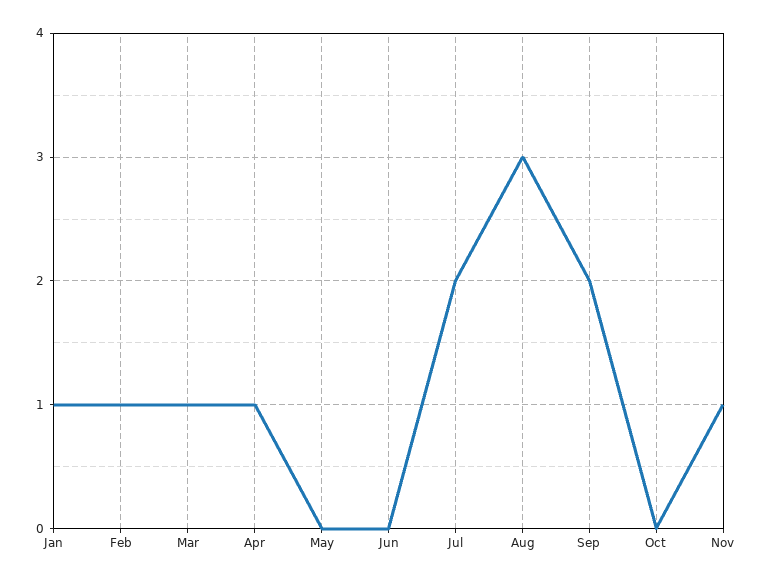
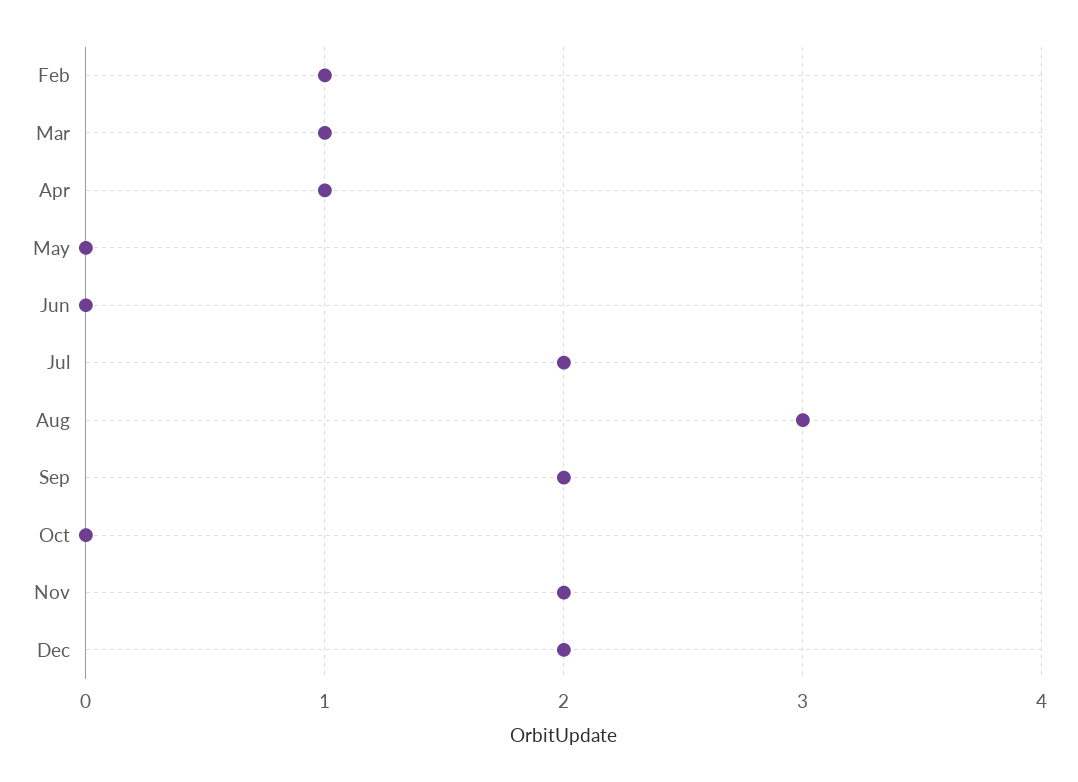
Jan: 1 -> none
Nov: 1 -> 2
Dec: none -> 2

